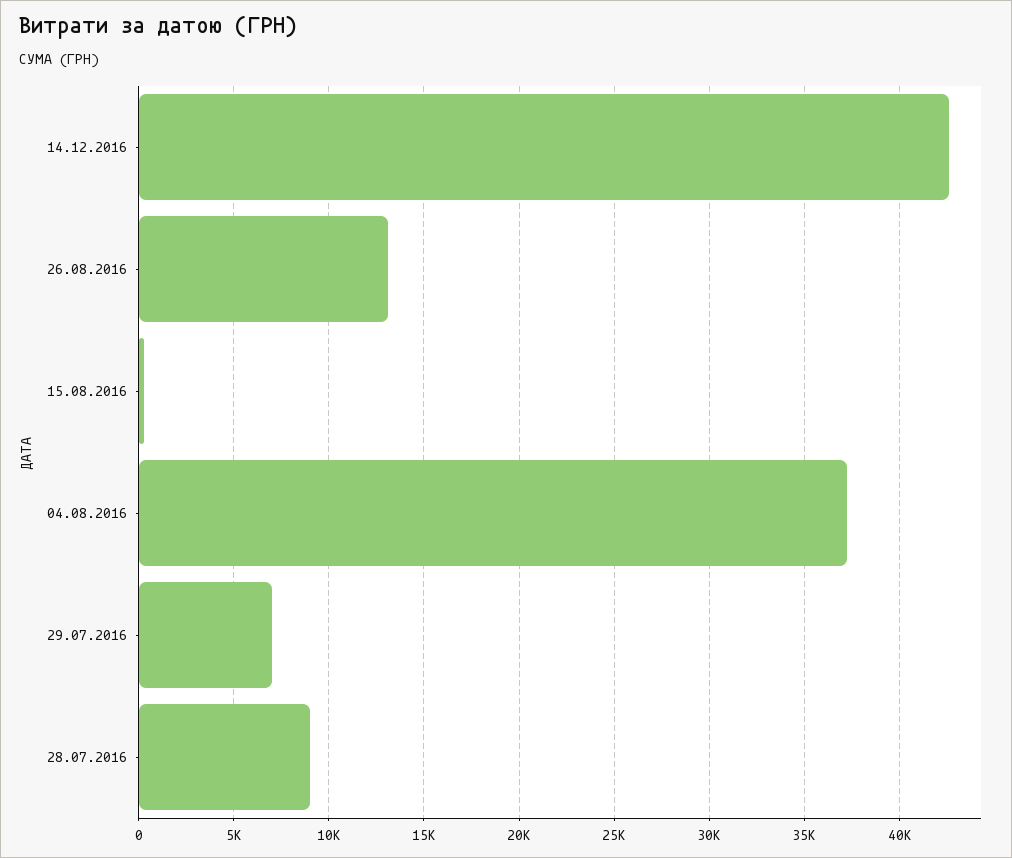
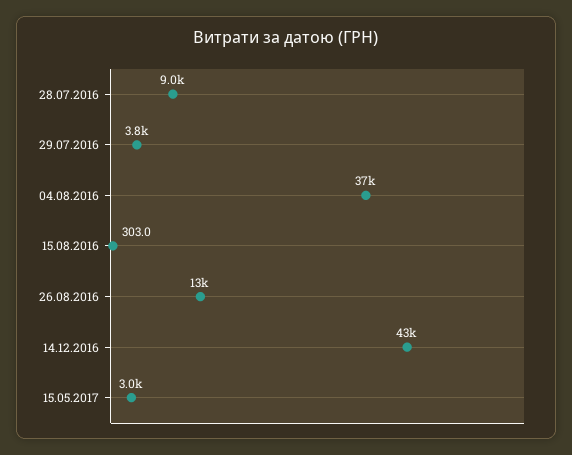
29.07.2016: 7000 -> 3800
15.05.2017: none -> 3000

